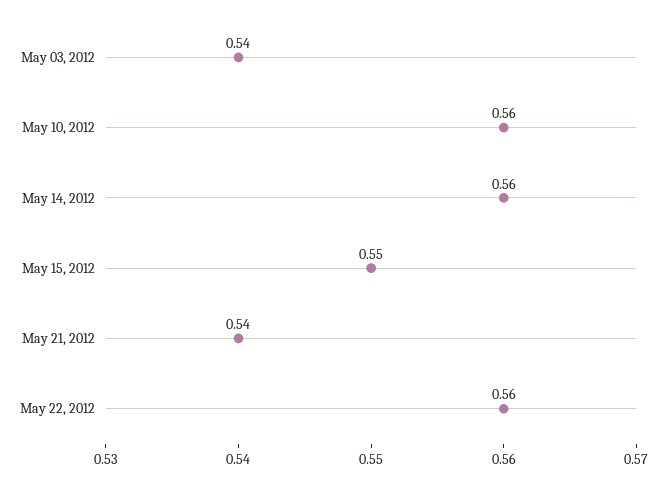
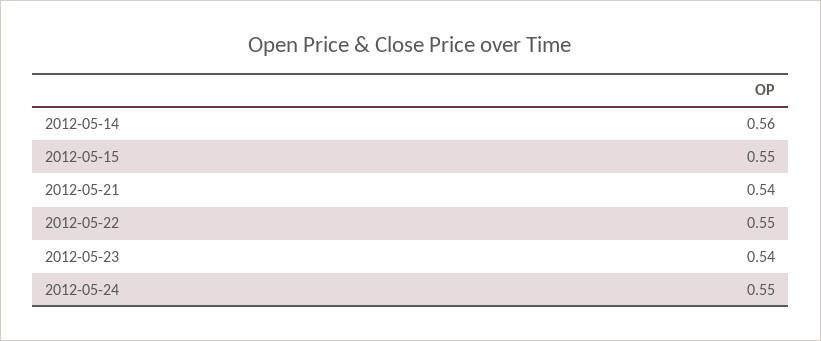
May 03, 2012: 0.54 -> none
May 10, 2012: 0.56 -> none
May 22, 2012: 0.56 -> 0.55
2012-05-23: none -> 0.54
2012-05-24: none -> 0.55

